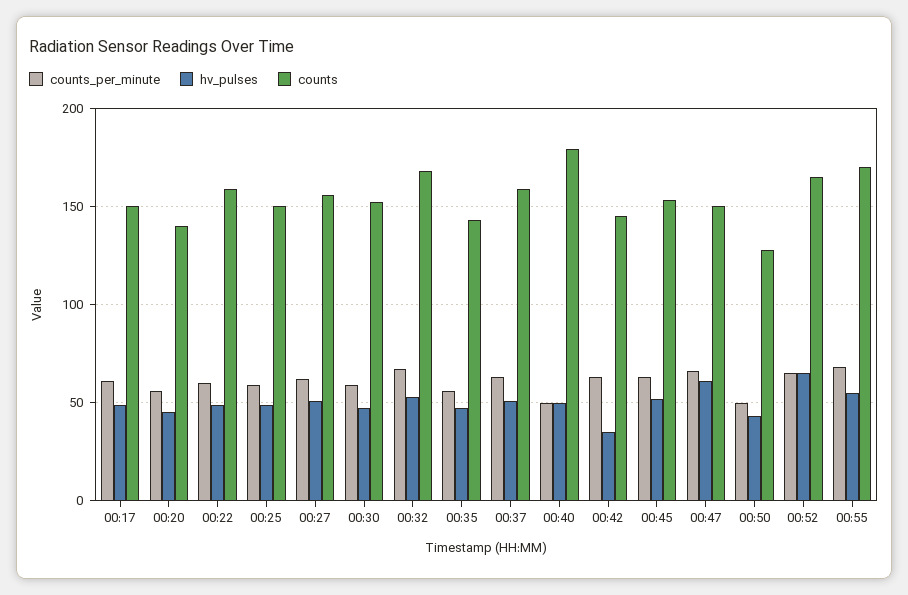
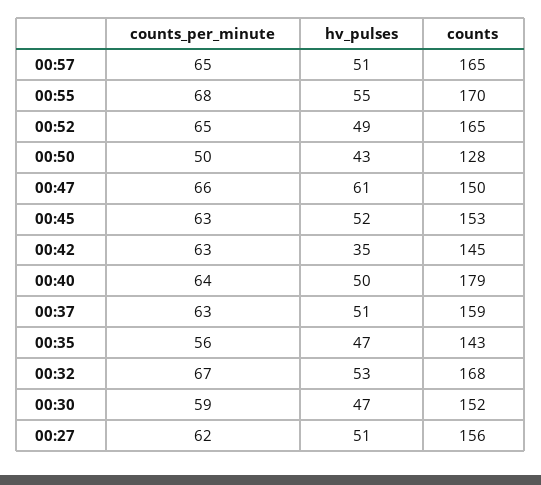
counts_per_minute, 00:17: 60 -> none
hv_pulses, 00:17: 50 -> none
counts, 00:17: 150 -> none
counts_per_minute, 00:20: 55 -> none
hv_pulses, 00:20: 45 -> none
counts, 00:20: 140 -> none
counts_per_minute, 00:22: 60 -> none
hv_pulses, 00:22: 50 -> none
counts, 00:22: 160 -> none
counts_per_minute, 00:25: 60 -> none
hv_pulses, 00:25: 50 -> none
counts, 00:25: 150 -> none
counts_per_minute, 00:40: 50 -> 64
hv_pulses, 00:52: 65 -> 49
counts_per_minute, 00:57: none -> 65
hv_pulses, 00:57: none -> 51
counts, 00:57: none -> 165

